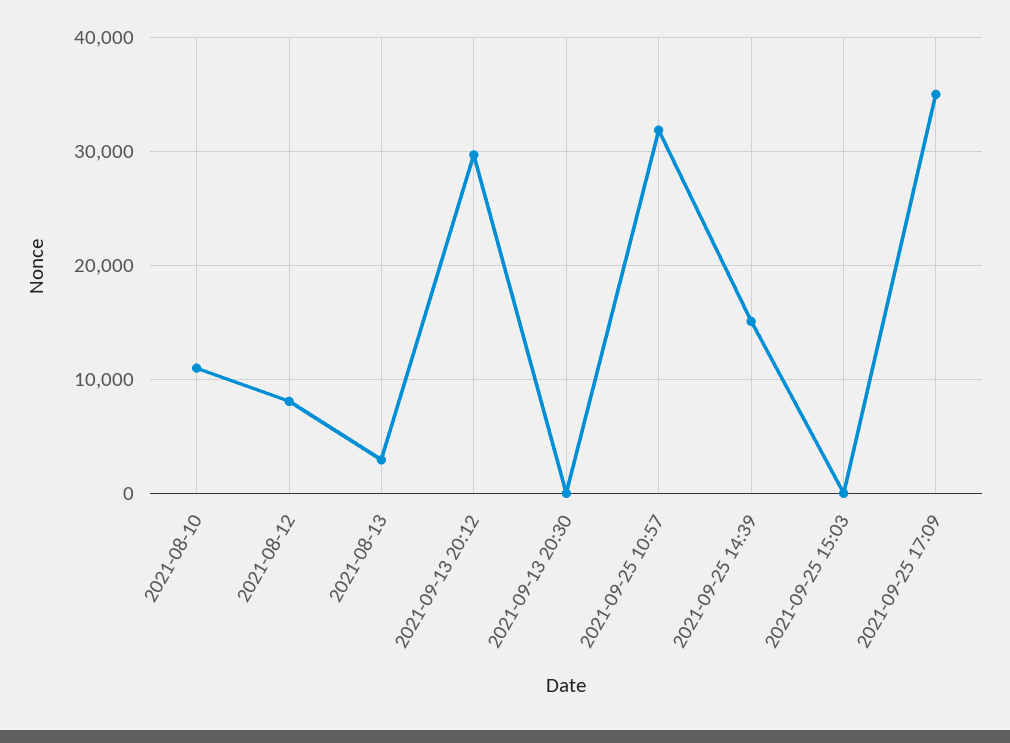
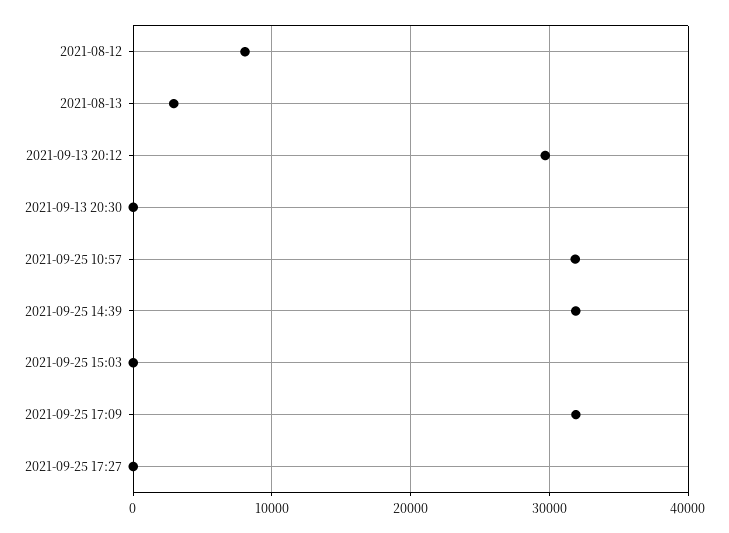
2021-08-10: 11000 -> none
2021-09-25 14:39: 15000 -> 32000
2021-09-25 17:09: 35000 -> 32000
2021-09-25 17:27: none -> 0

